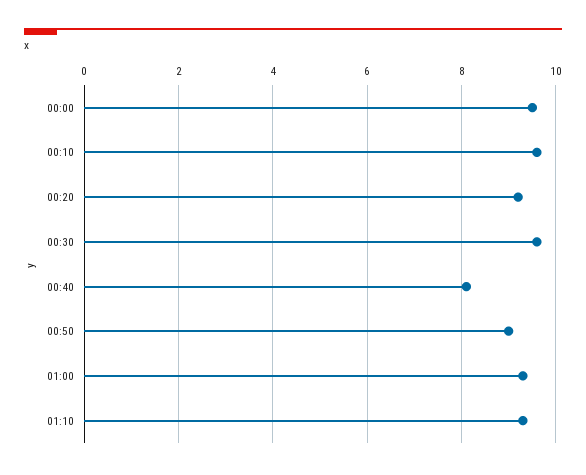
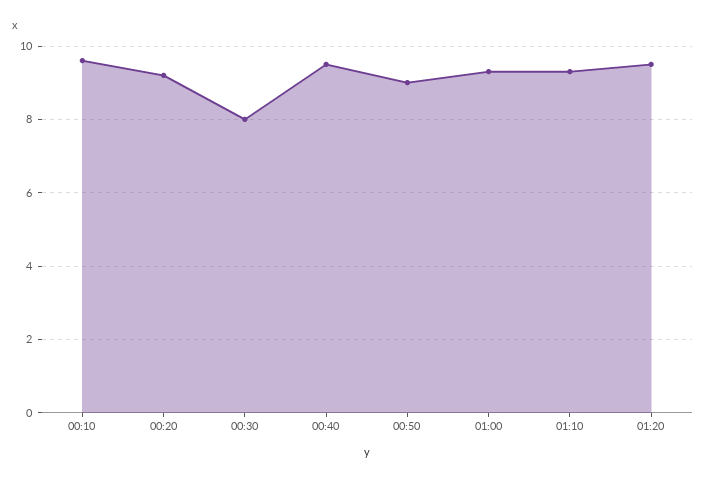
00:00: 9.5 -> none
00:30: 9.5 -> 8
00:40: 8 -> 9.5
01:20: none -> 9.5

